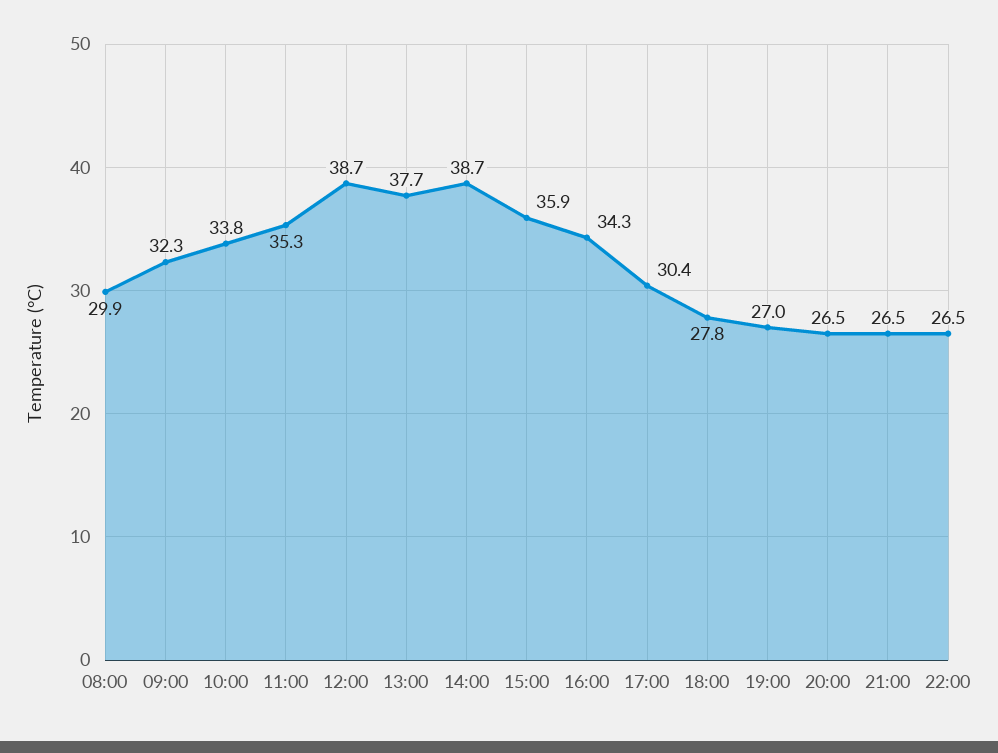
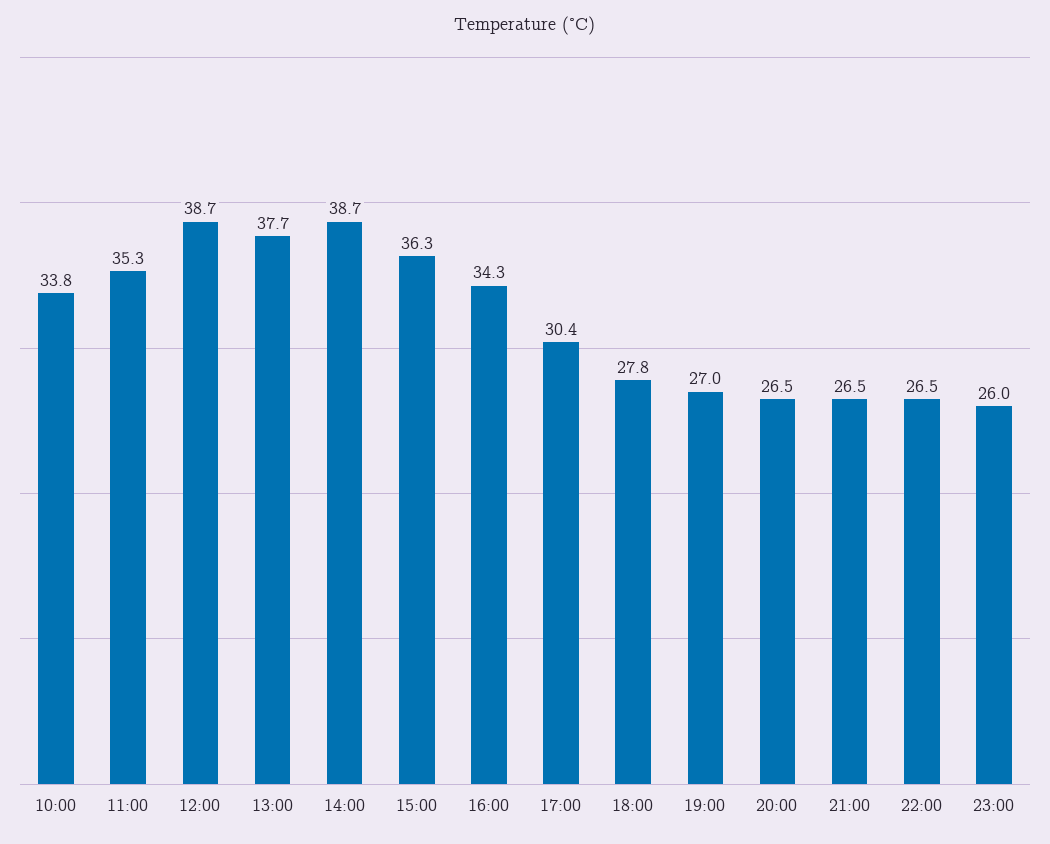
08:00: 29.9 -> none
09:00: 32.3 -> none
15:00: 35.9 -> 36.3
23:00: none -> 26

